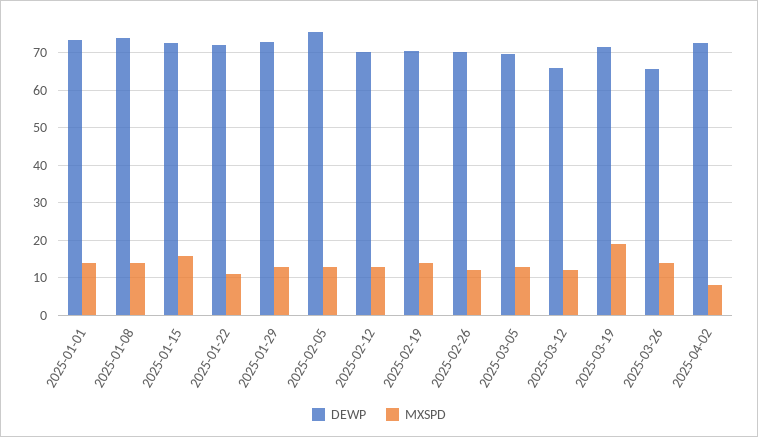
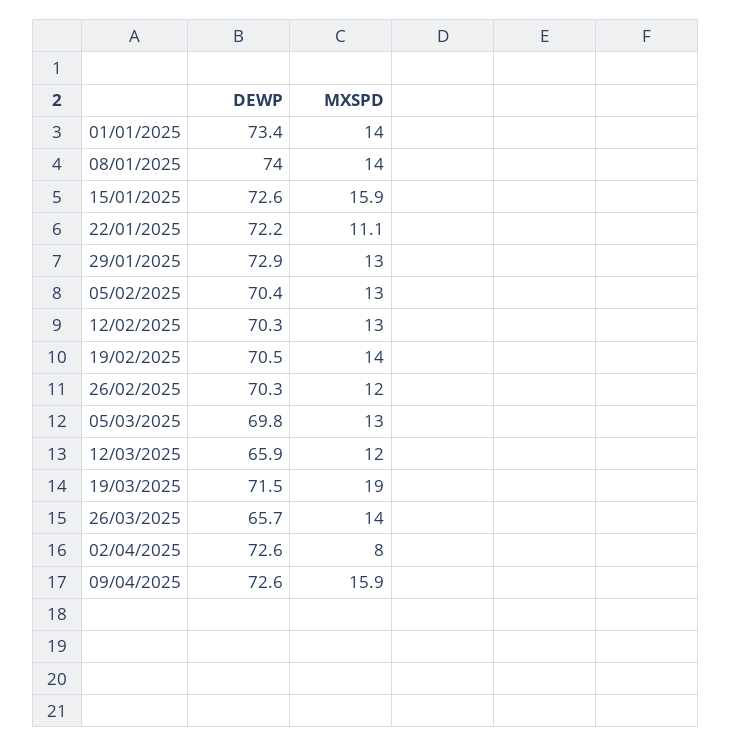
DEWP, 2025-02-05: 76 -> 70.4
DEWP, 09/04/2025: none -> 72.6
MXSPD, 09/04/2025: none -> 15.9

